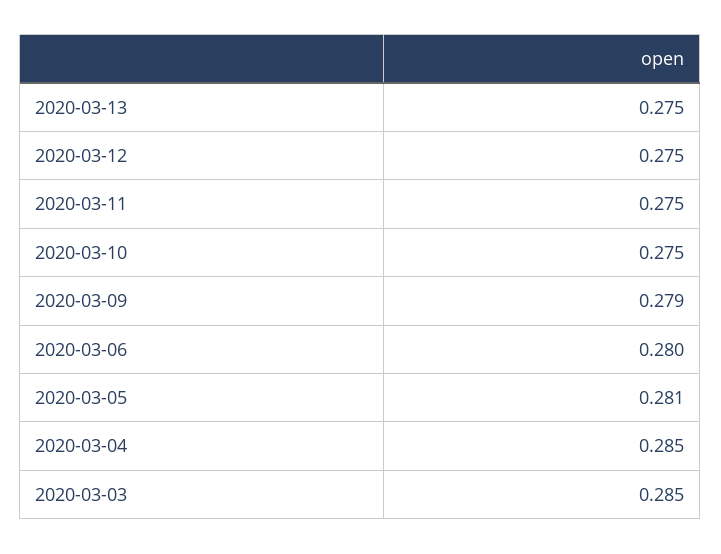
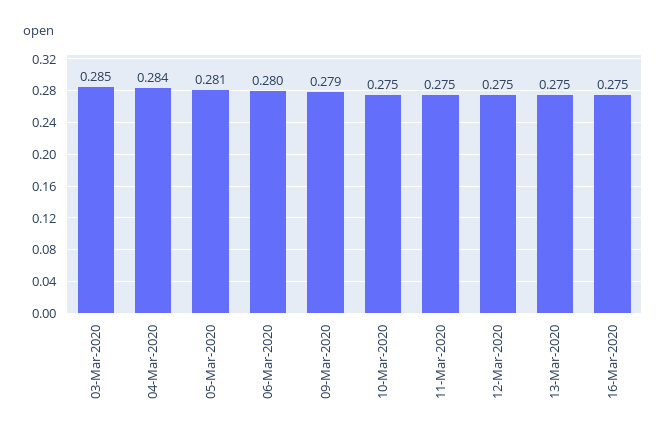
2020-03-04: 0.285 -> 0.284
16-Mar-2020: none -> 0.275

